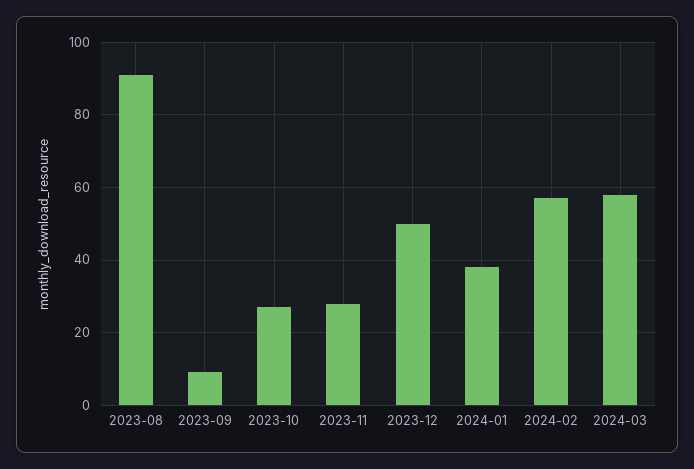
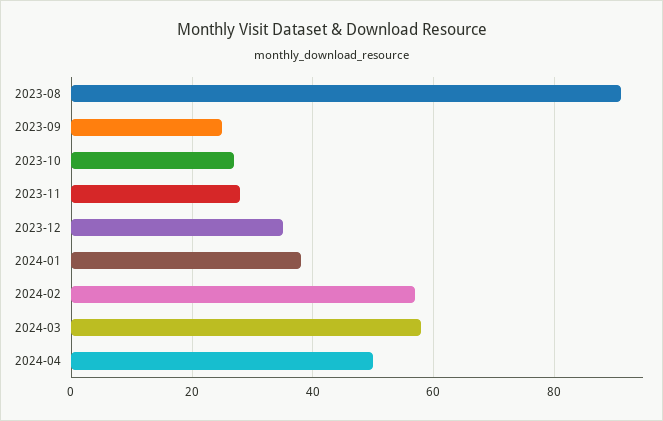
2023-09: 10 -> 25
2023-12: 50 -> 35
2024-04: none -> 50

